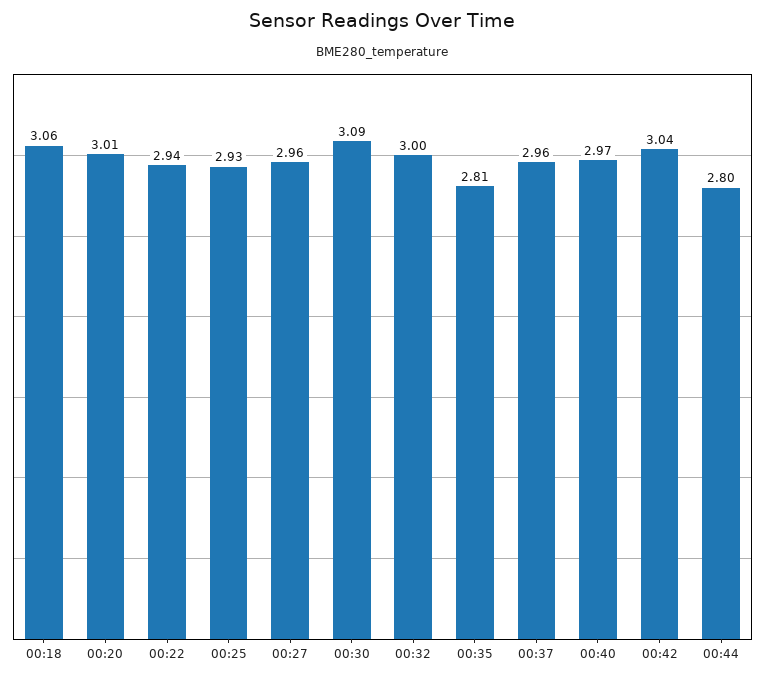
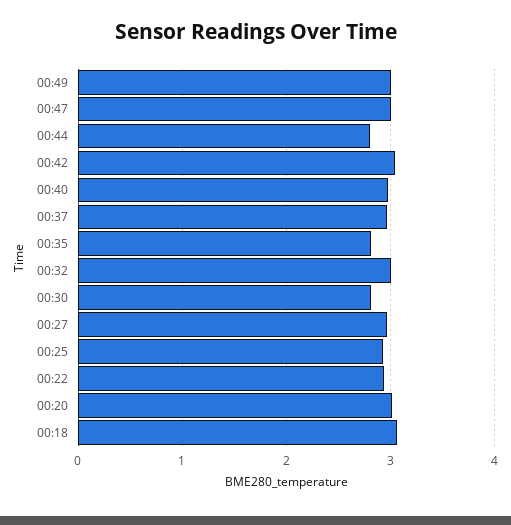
00:30: 3.09 -> 2.8
00:49: none -> 3
00:47: none -> 3

